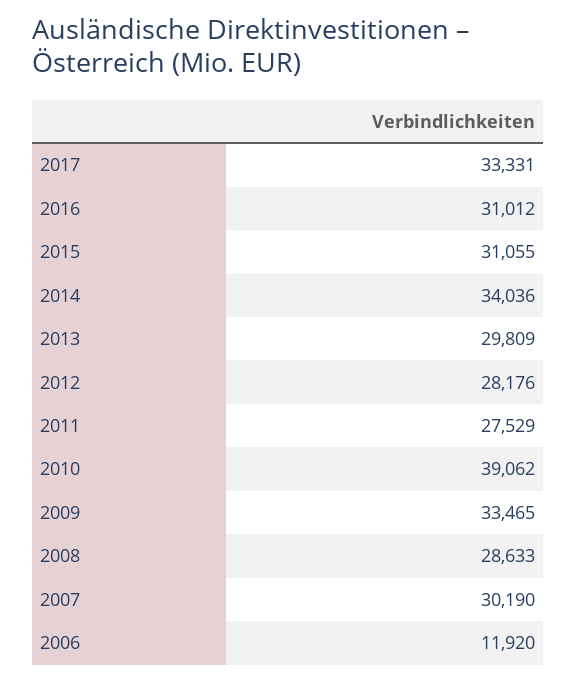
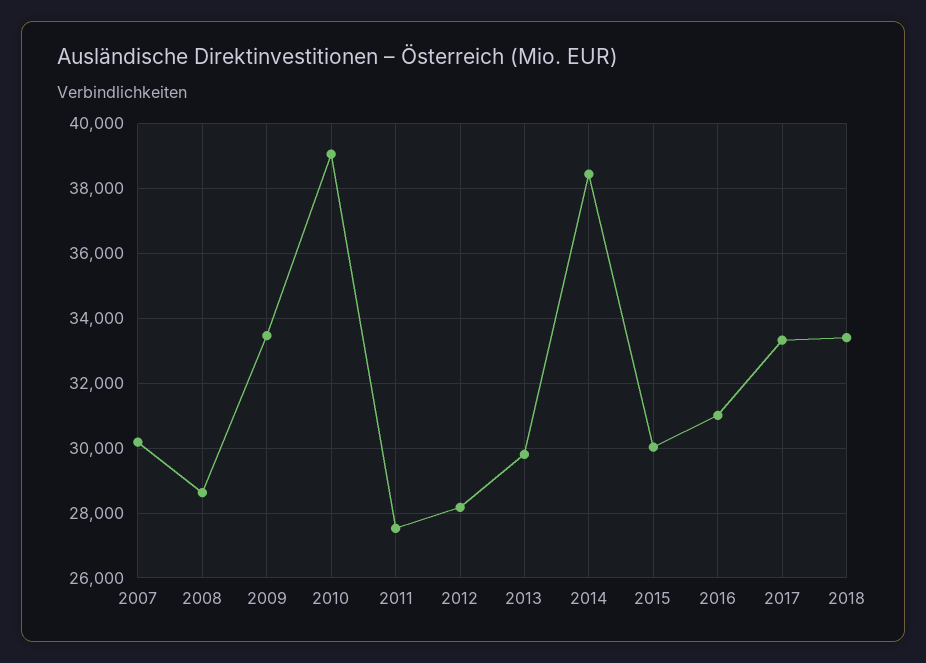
2015: 31055 -> 30000
2014: 34036 -> 38400
2006: 11920 -> none
2018: none -> 33400

